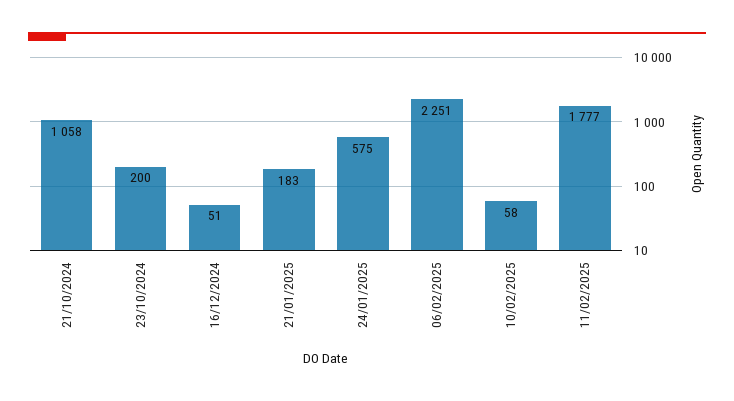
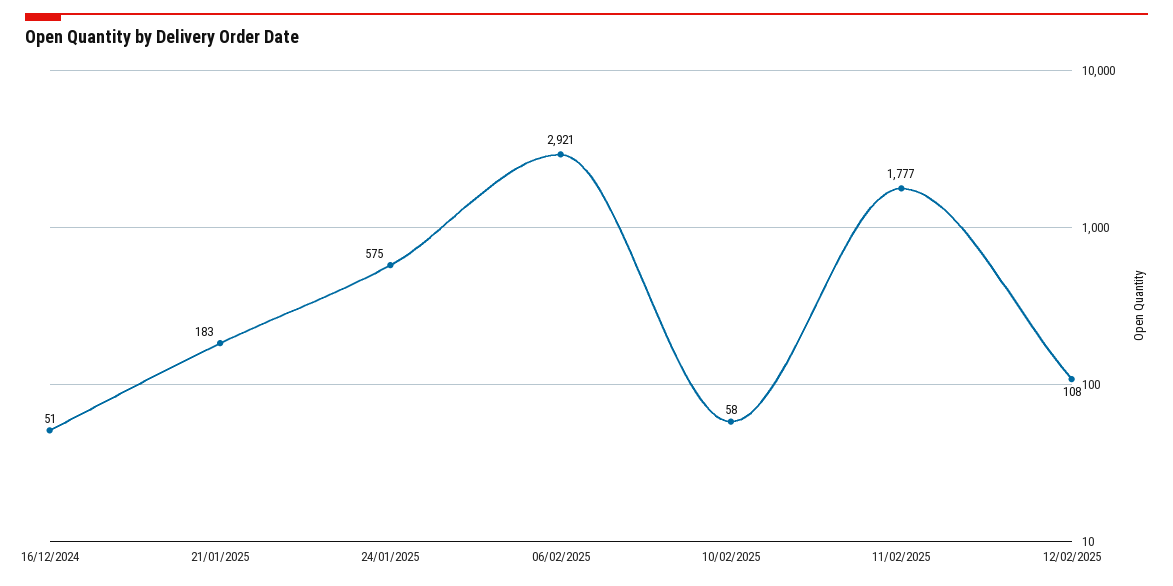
21/10/2024: 1058 -> none
23/10/2024: 200 -> none
06/02/2025: 2251 -> 2921
12/02/2025: none -> 108

